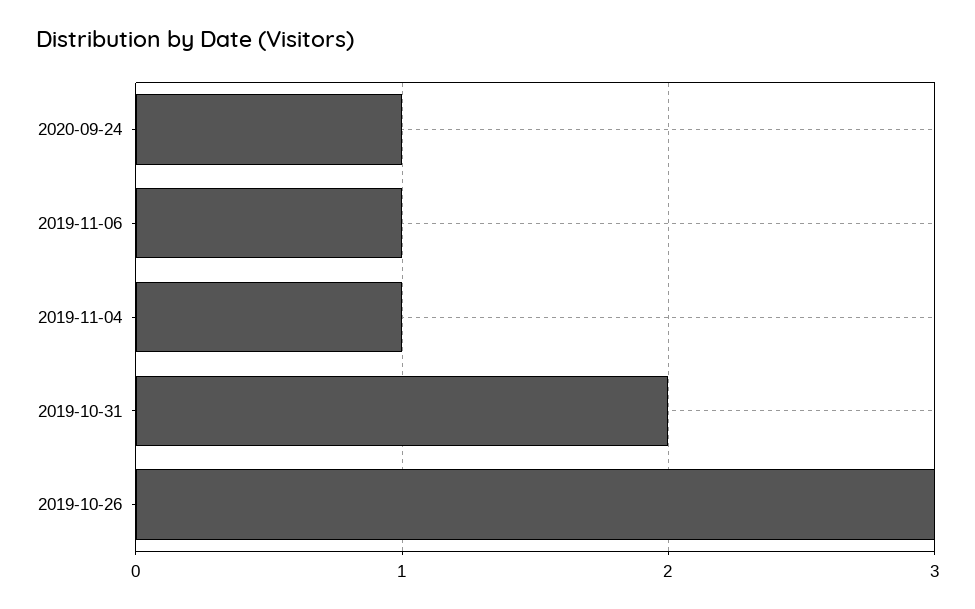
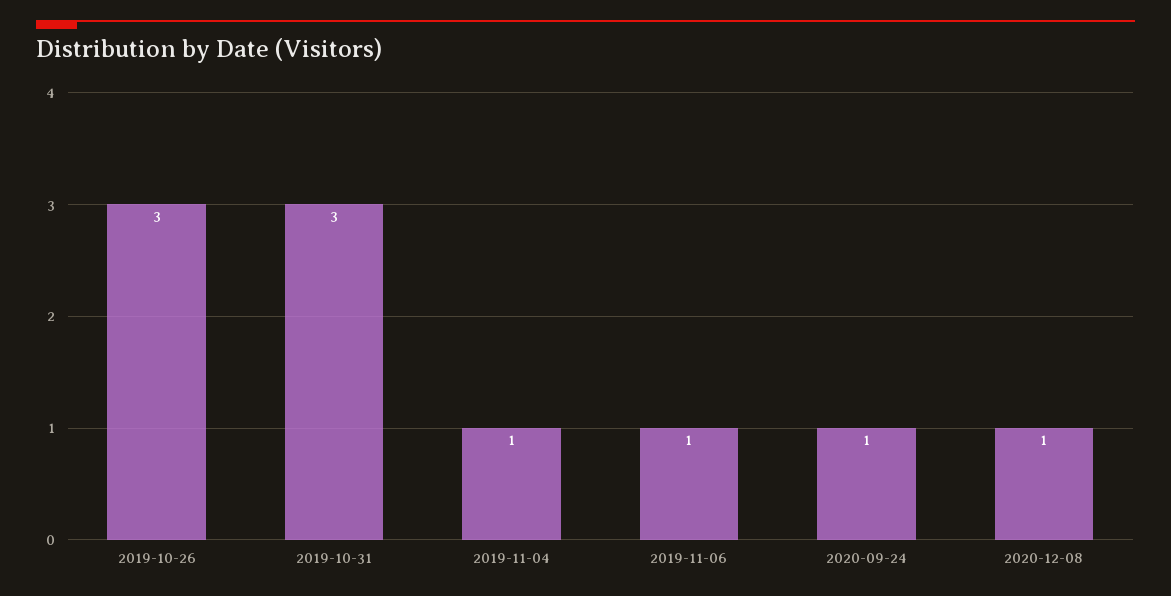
2019-10-31: 2 -> 3
2020-12-08: none -> 1

